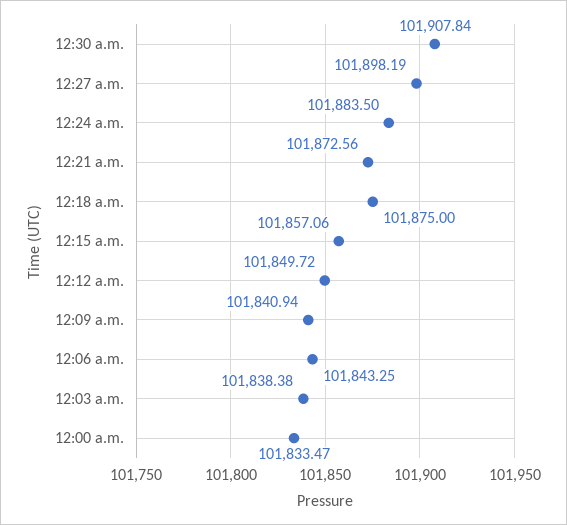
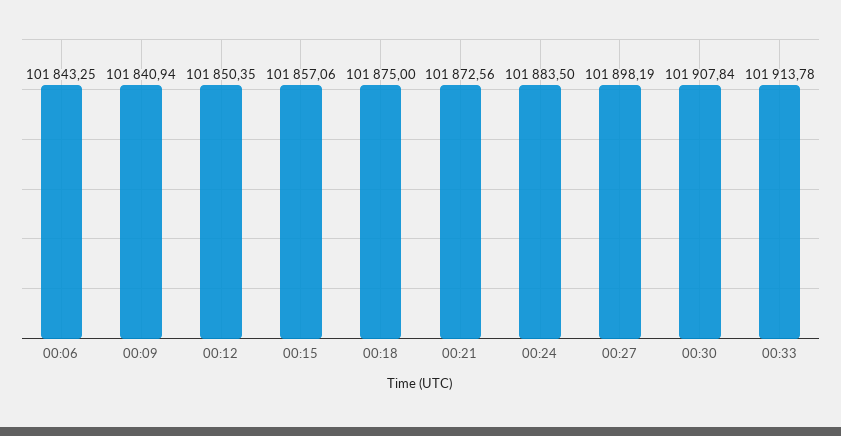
12:12 a.m.: 101849.72 -> 101850.35
12:03 a.m.: 101838.38 -> none
12:00 a.m.: 101833.47 -> none
00:33: none -> 101913.78

